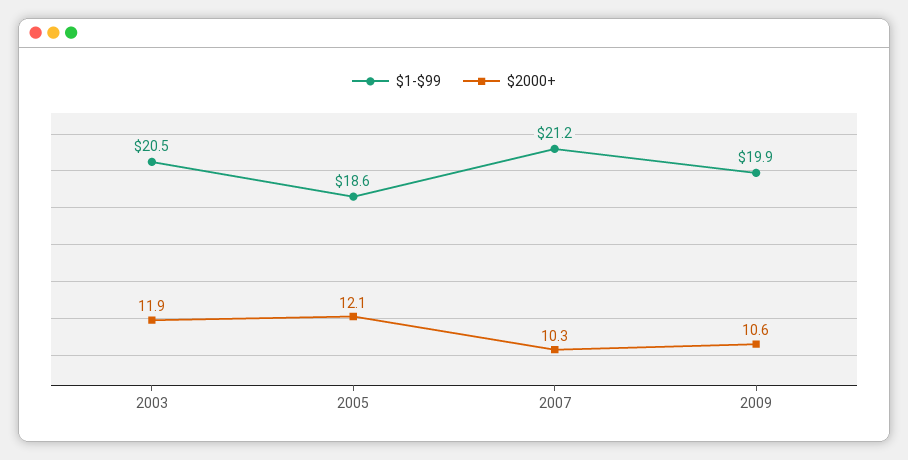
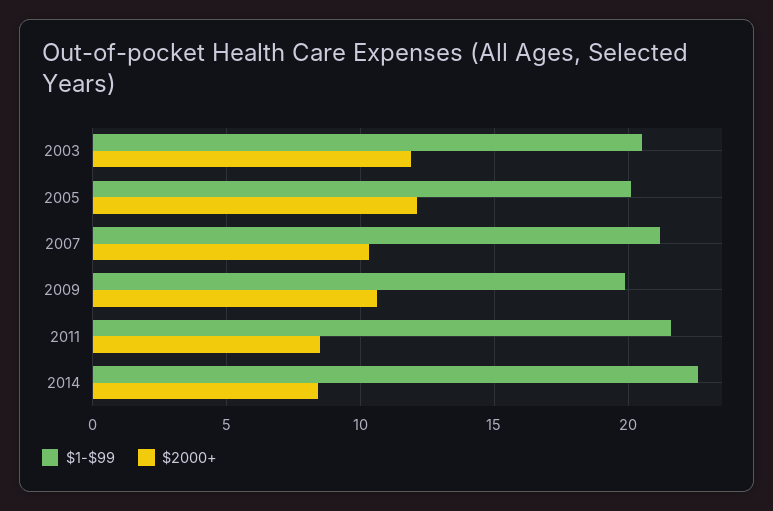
$1-$99, 2005: 18.6 -> 20
$1-$99, 2011: none -> 21.5
$2000+, 2011: none -> 8.5
$1-$99, 2014: none -> 22.5
$2000+, 2014: none -> 8.5

